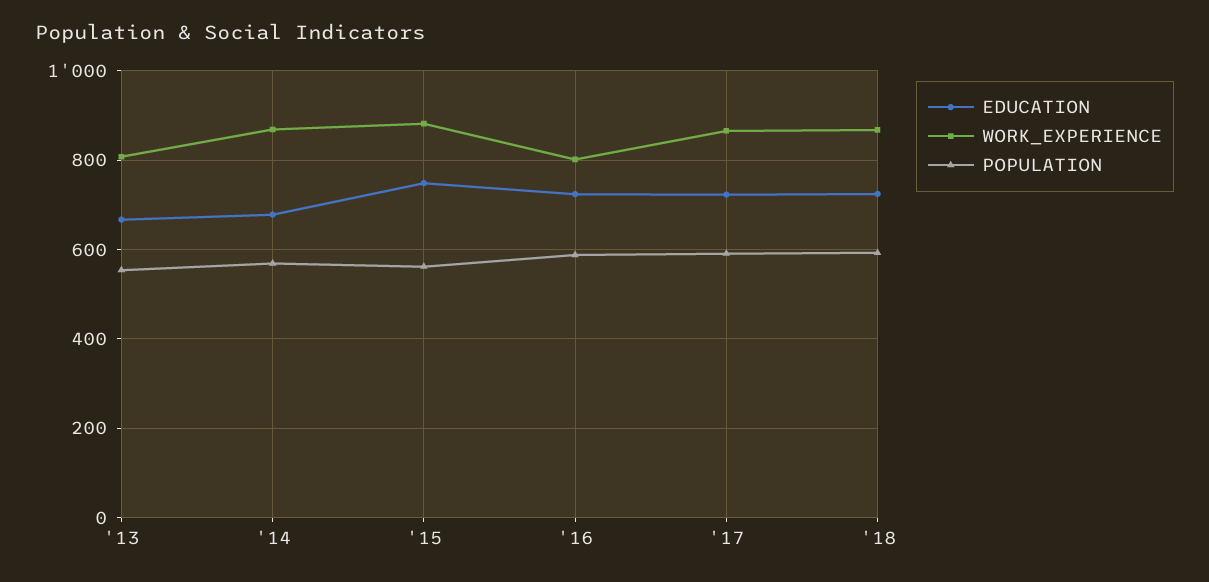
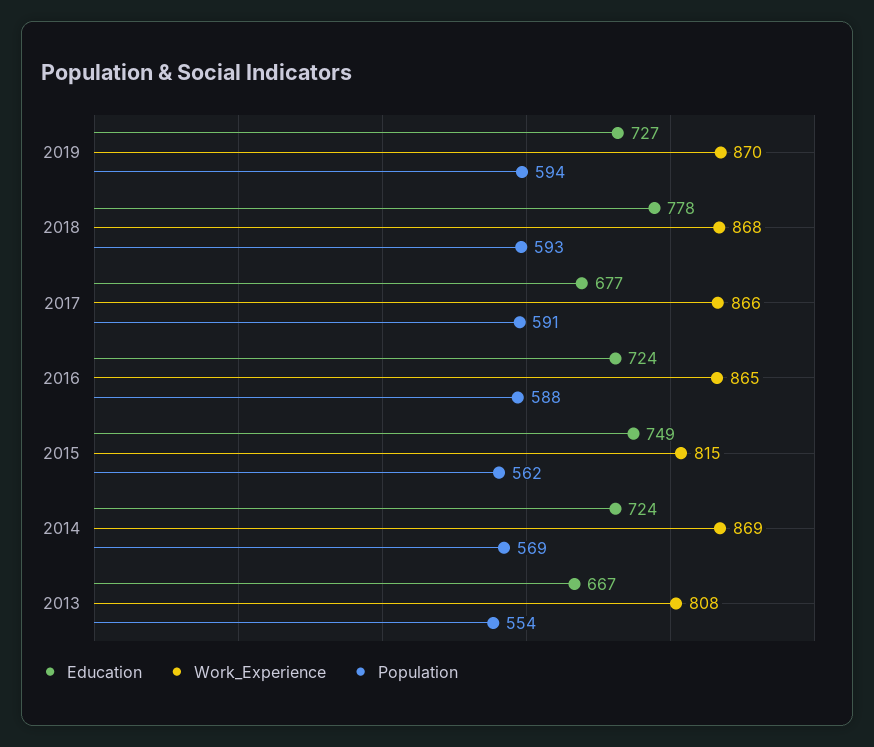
EDUCATION, '14: 680 -> 724
WORK_EXPERIENCE, '15: 880 -> 815
WORK_EXPERIENCE, '16: 800 -> 865
EDUCATION, '17: 720 -> 677
EDUCATION, '18: 720 -> 778
EDUCATION, 2019: none -> 727
WORK_EXPERIENCE, 2019: none -> 870
POPULATION, 2019: none -> 594

